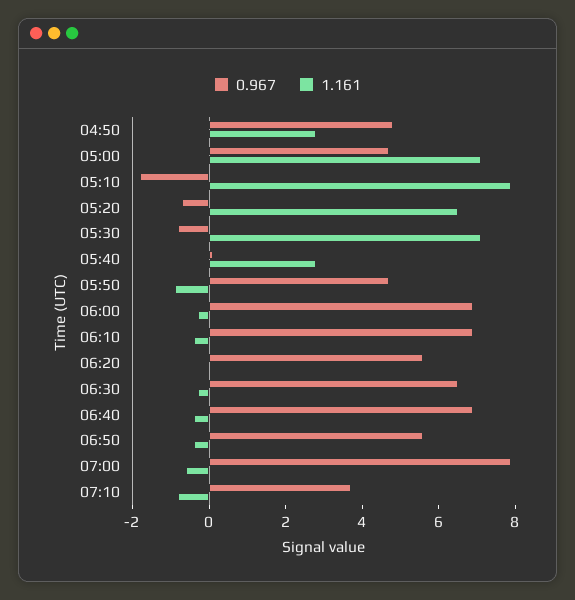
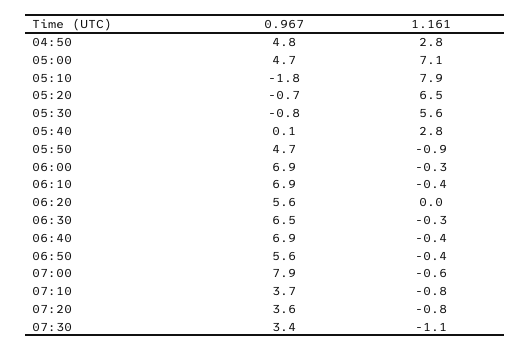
1.161, 05:30: 7 -> 5.6
0.967, 07:20: none -> 3.6
1.161, 07:20: none -> -0.8
0.967, 07:30: none -> 3.4
1.161, 07:30: none -> -1.1

